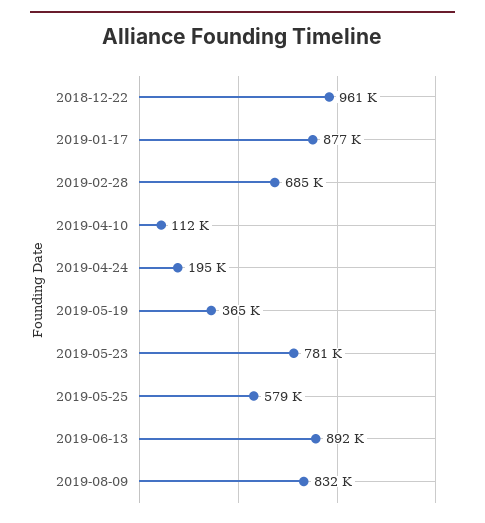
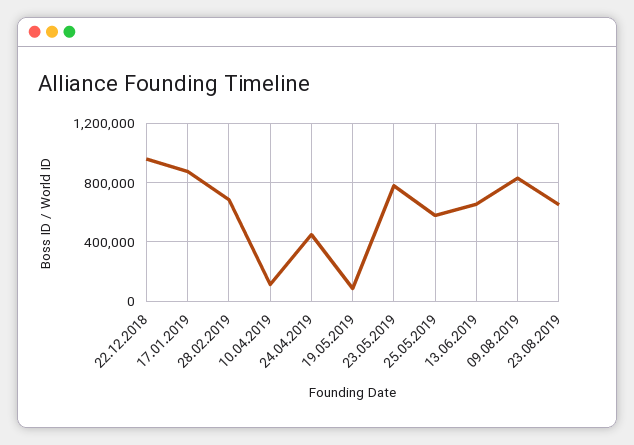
2019-04-24: 195000 -> 450000
2019-05-19: 365000 -> 100000
2019-06-13: 892000 -> 650000
23.08.2019: none -> 650000

